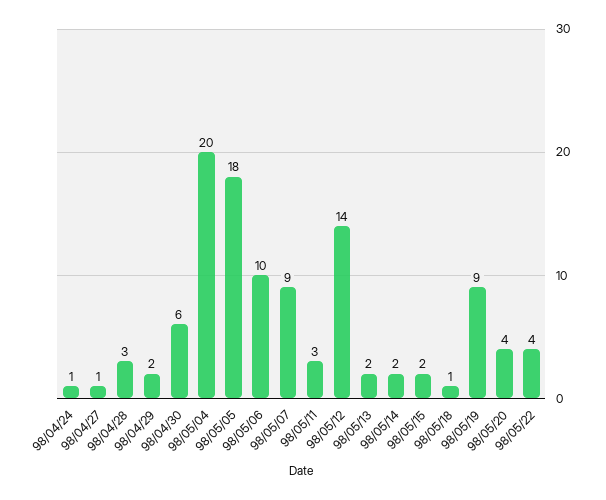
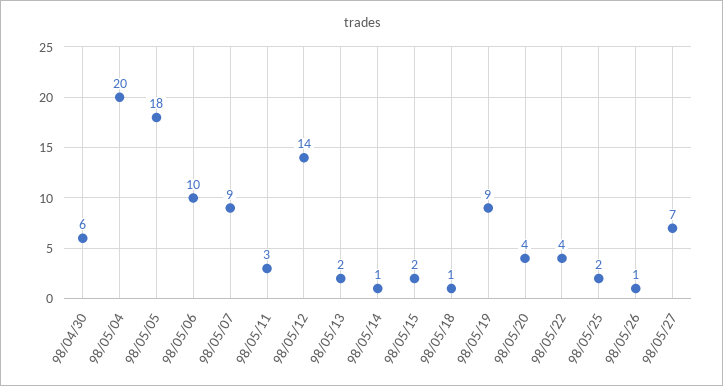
98/04/24: 1 -> none
98/04/27: 1 -> none
98/04/28: 3 -> none
98/04/29: 2 -> none
98/05/14: 2 -> 1
98/05/25: none -> 2
98/05/26: none -> 1
98/05/27: none -> 7

